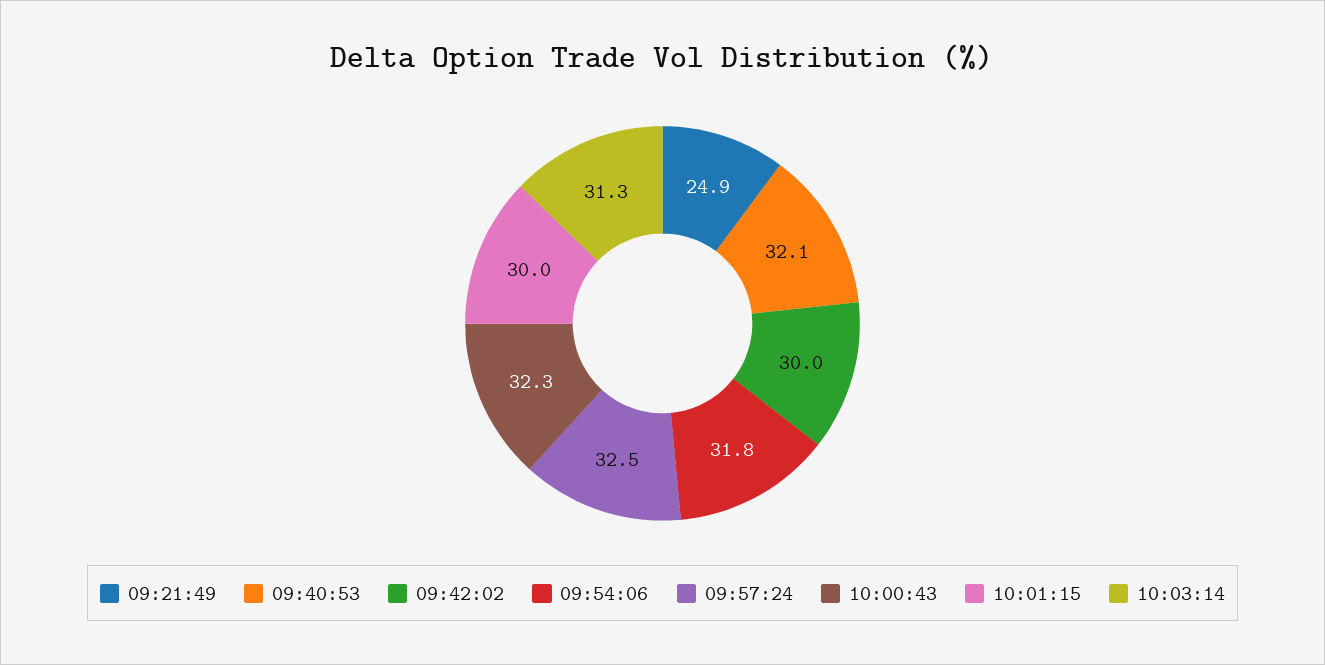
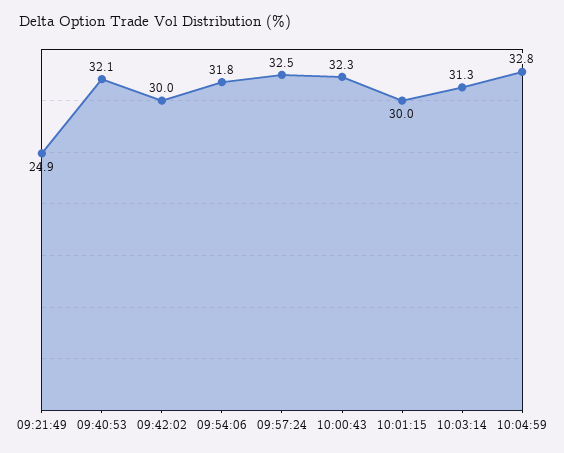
10:04:59: none -> 32.8

